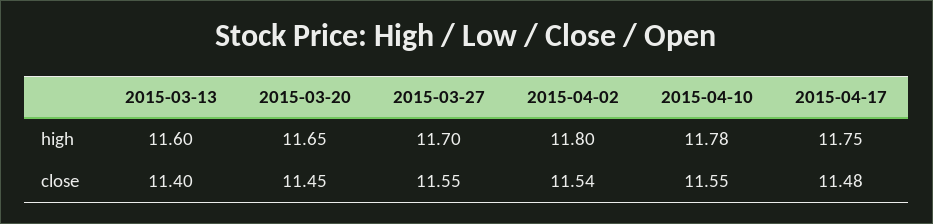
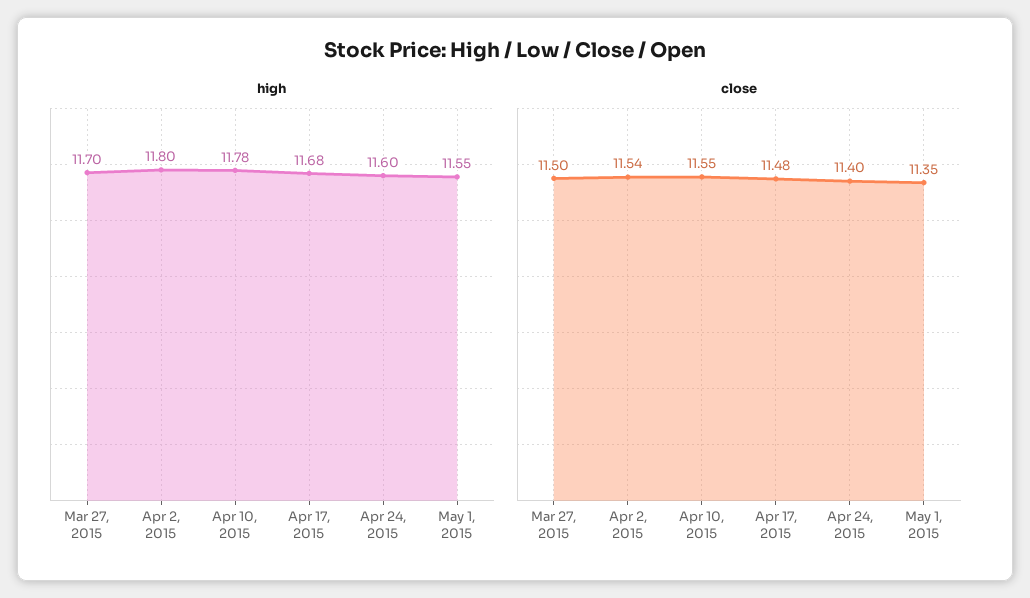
high, 2015-03-13: 11.6 -> none
high, 2015-03-20: 11.65 -> none
high, 2015-04-17: 11.75 -> 11.68
close, 2015-03-13: 11.4 -> none
close, 2015-03-20: 11.45 -> none
close, 2015-03-27: 11.55 -> 11.5
high, Apr 24, 2015: none -> 11.6
high, May 1, 2015: none -> 11.55
close, Apr 24, 2015: none -> 11.4
close, May 1, 2015: none -> 11.35

